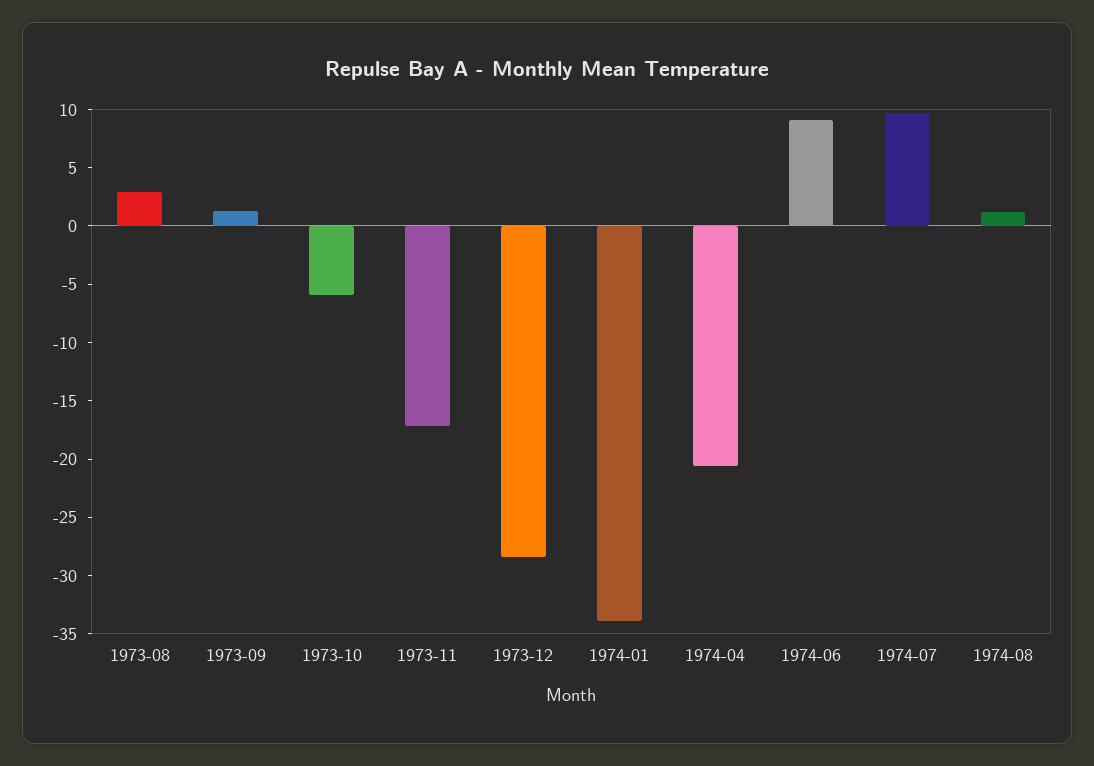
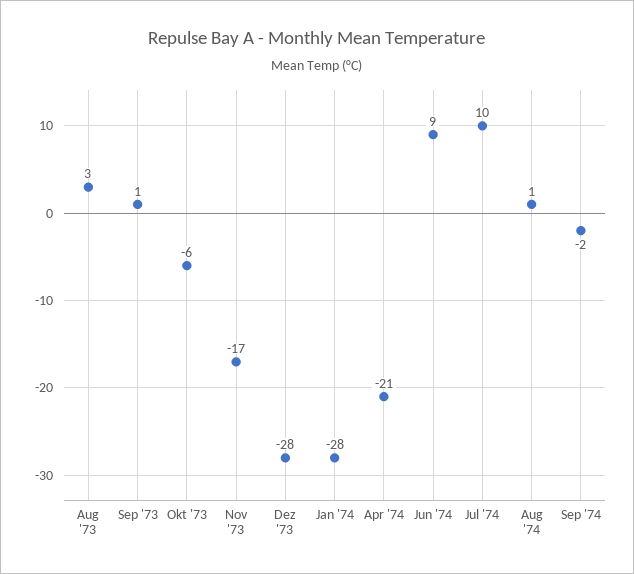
1974-01: -34 -> -28
Sep '74: none -> -2

